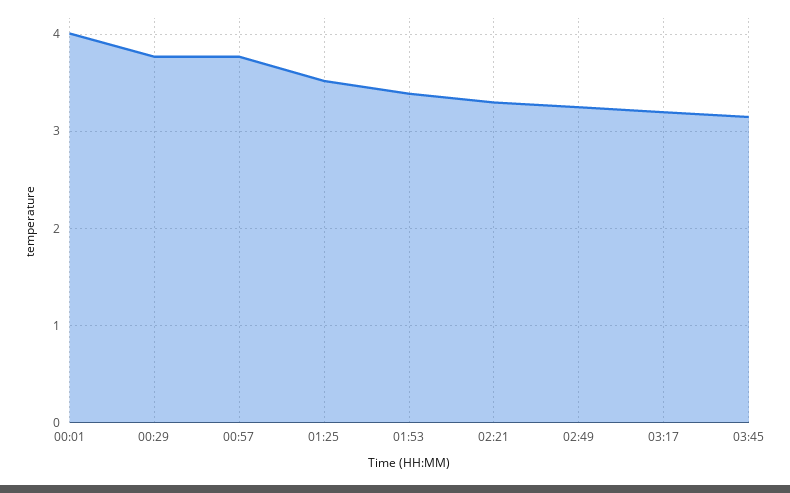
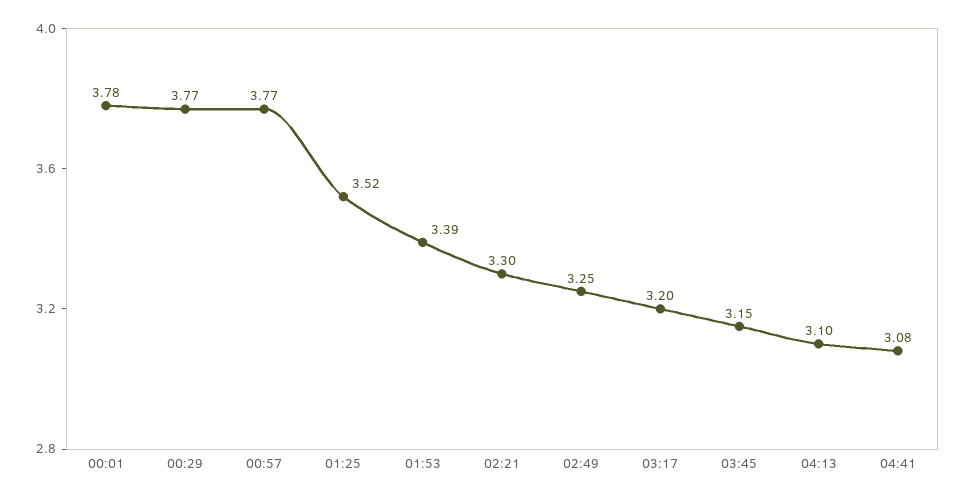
00:01: 4 -> 3.78
04:13: none -> 3.1
04:41: none -> 3.08

